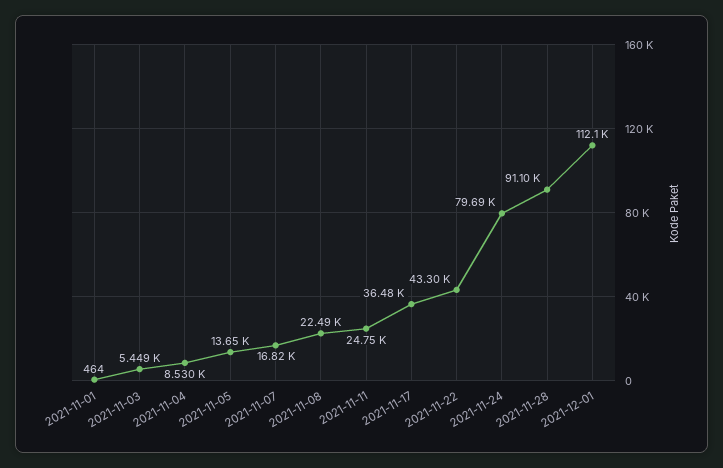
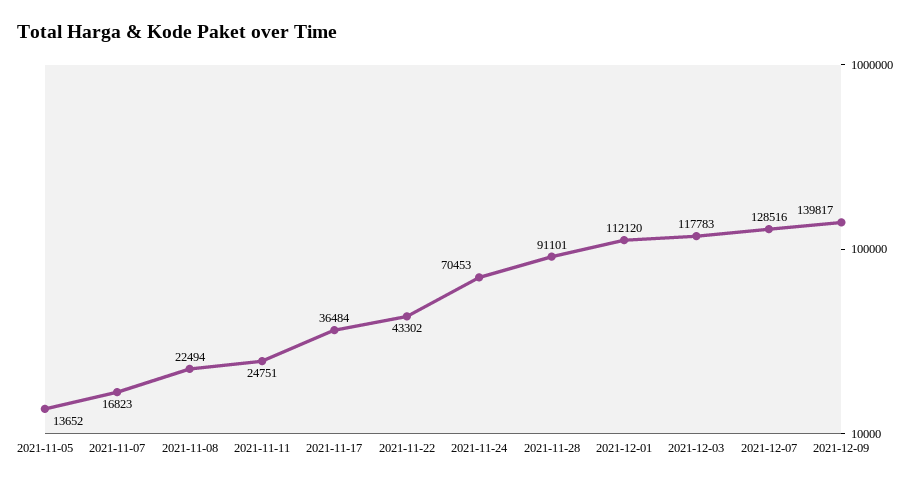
2021-11-01: 464 -> none
2021-11-03: 5449 -> none
2021-11-04: 8530 -> none
2021-11-24: 79690 -> 70453
2021-12-03: none -> 117783
2021-12-07: none -> 128516
2021-12-09: none -> 139817

